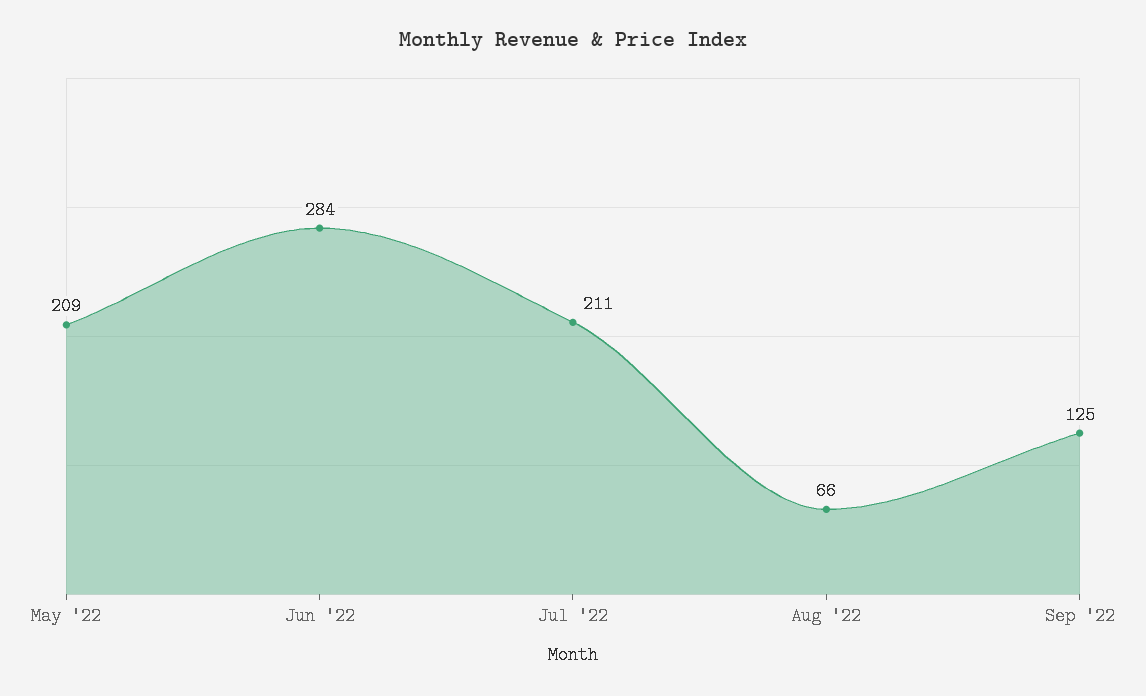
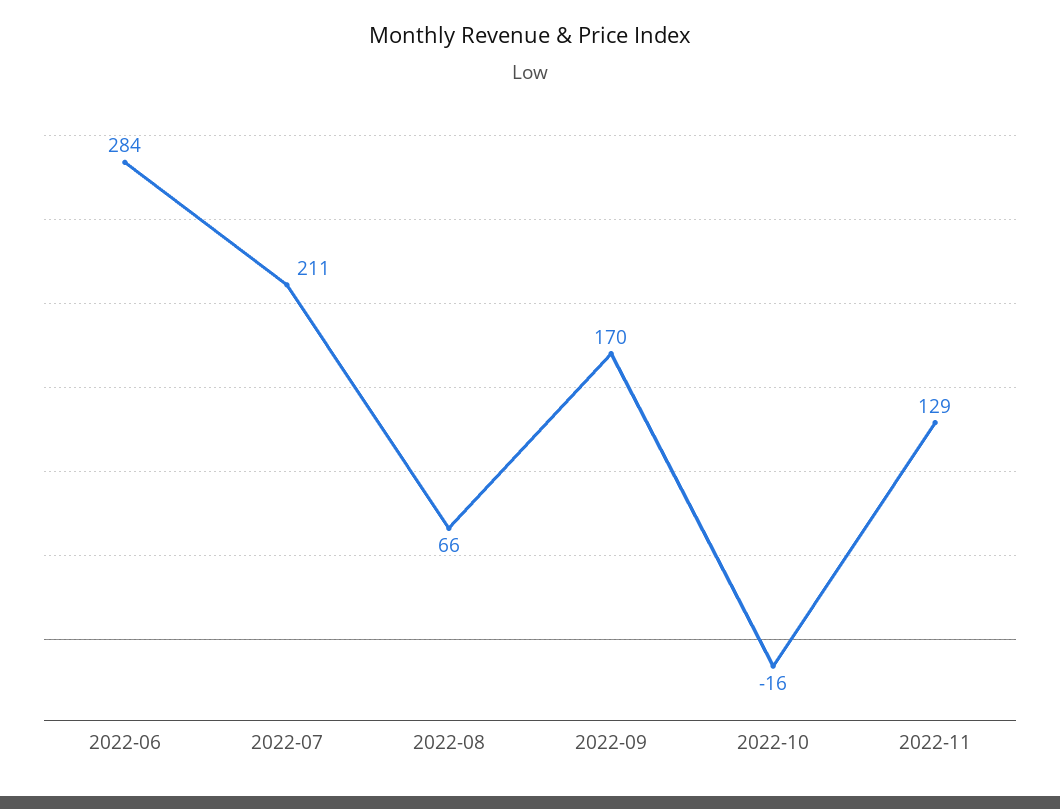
May '22: 209 -> none
Sep '22: 125 -> 170
2022-10: none -> -16
2022-11: none -> 129

